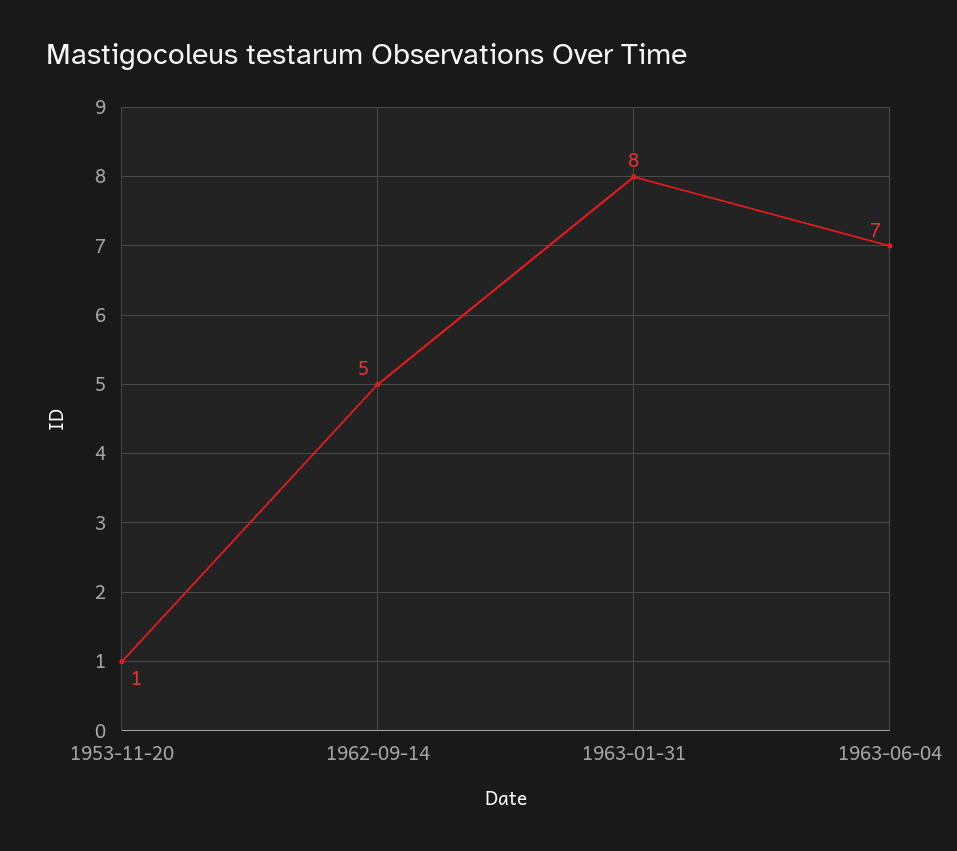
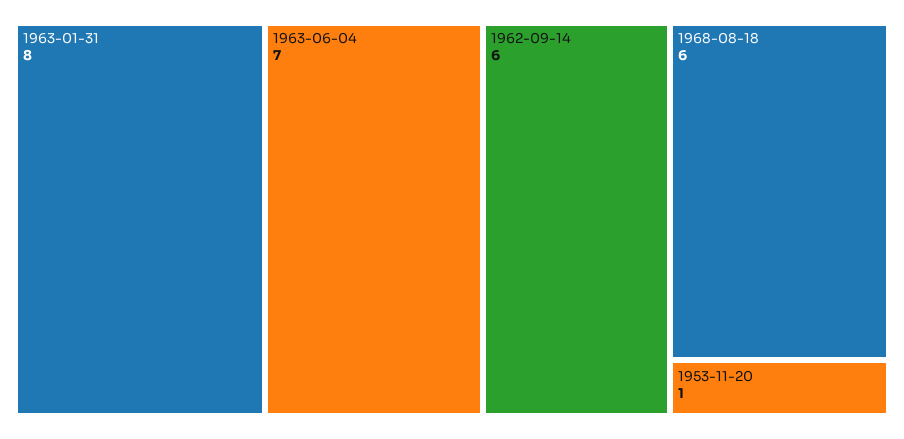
1962-09-14: 5 -> 6
1968-08-18: none -> 6

